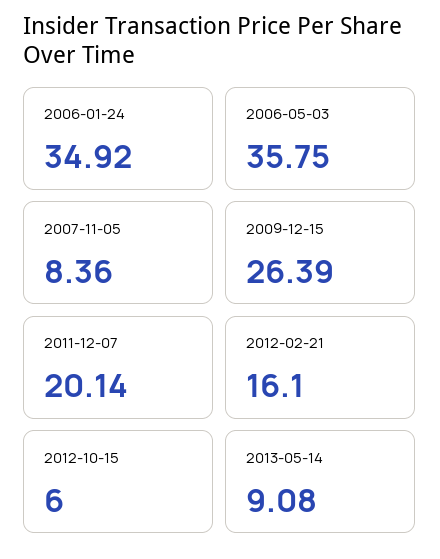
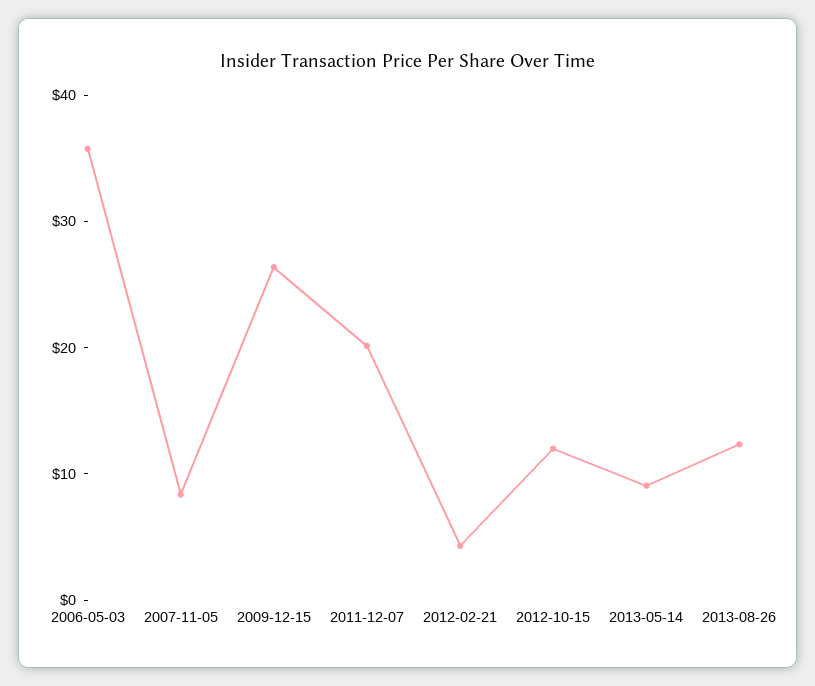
2006-01-24: 34.92 -> none
2012-02-21: 16.1 -> 4
2012-10-15: 6 -> 12
2013-08-26: none -> 12

